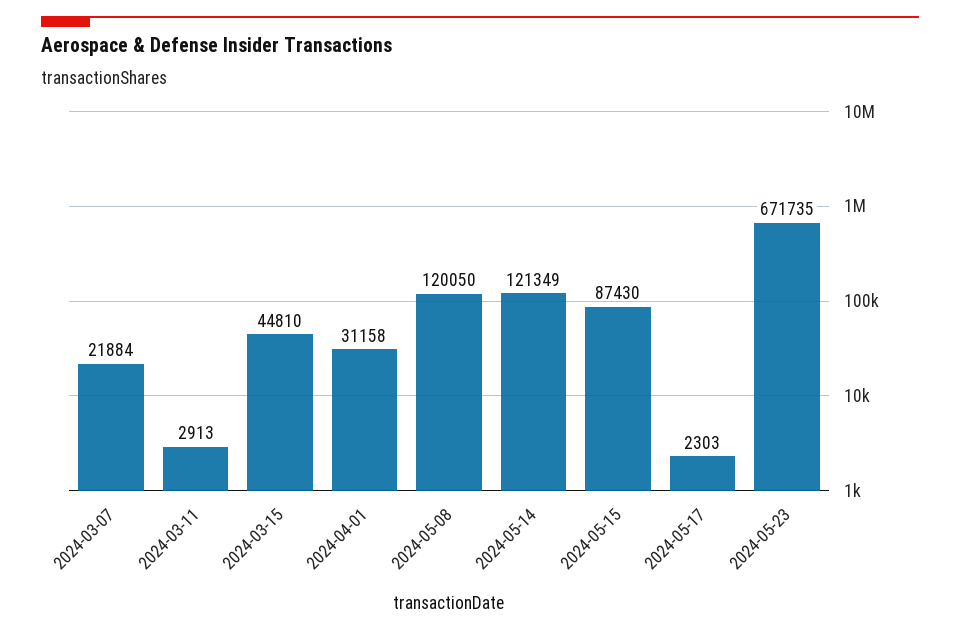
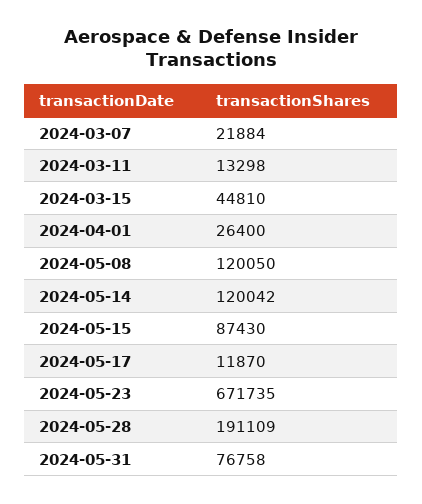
2024-03-11: 2913 -> 13298
2024-04-01: 31158 -> 26400
2024-05-14: 121349 -> 120042
2024-05-17: 2303 -> 11870
2024-05-28: none -> 191109
2024-05-31: none -> 76758

